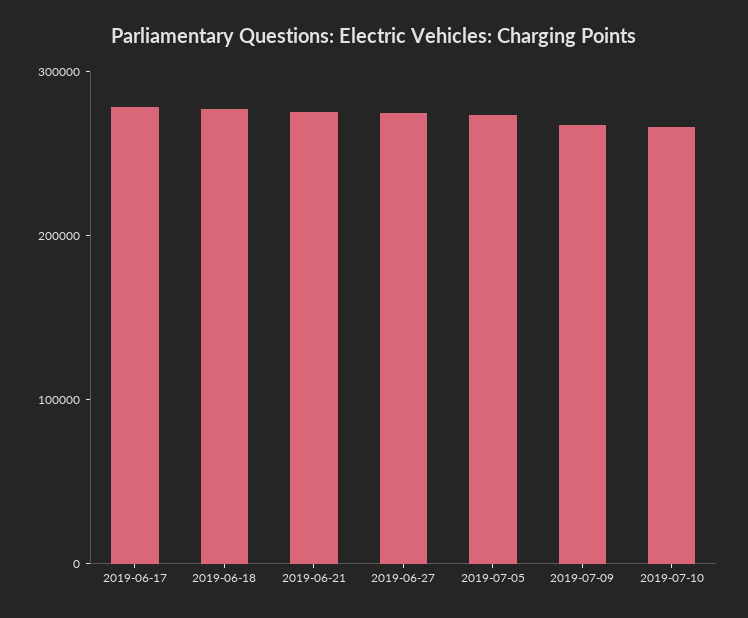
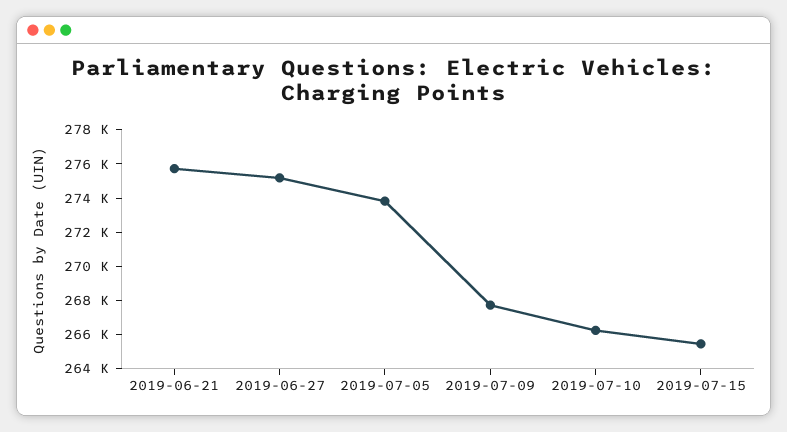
2019-06-17: 280000 -> none
2019-06-18: 280000 -> none
2019-07-15: none -> 265500

